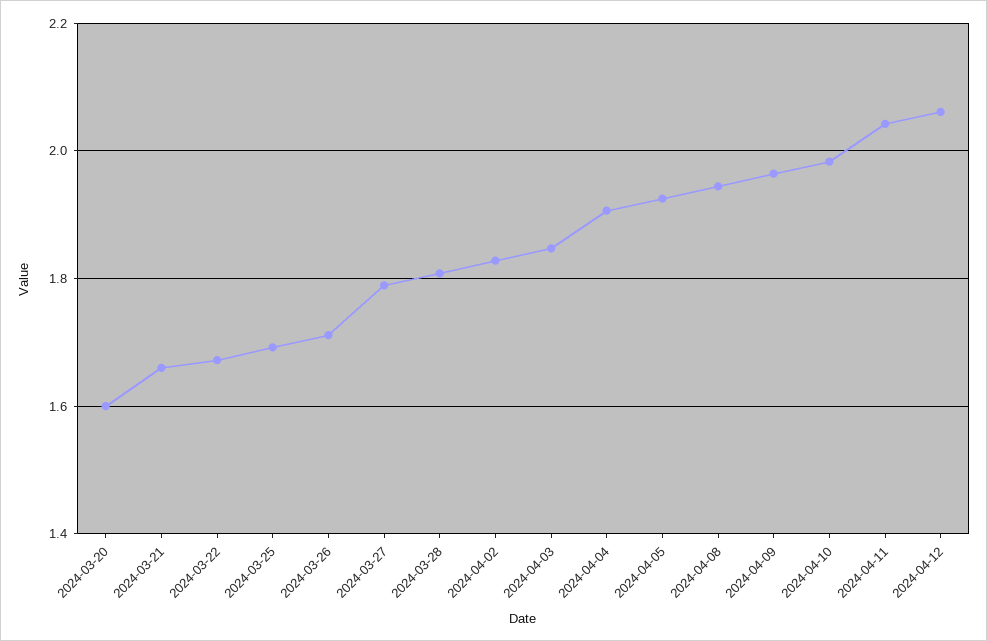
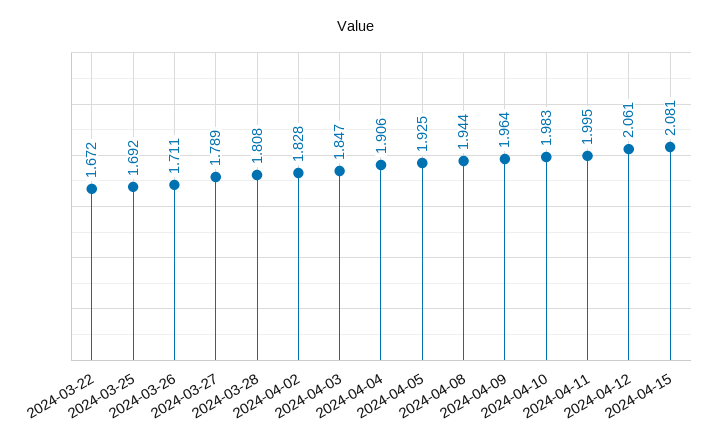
2024-03-20: 1.6 -> none
2024-03-21: 1.66 -> none
2024-04-11: 2.04 -> 1.995
2024-04-15: none -> 2.081

